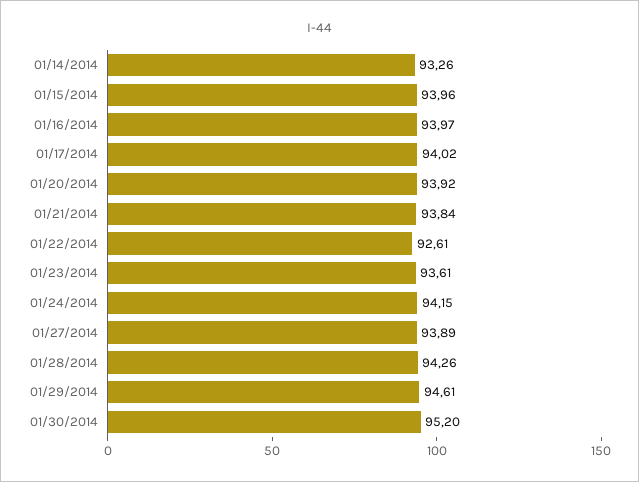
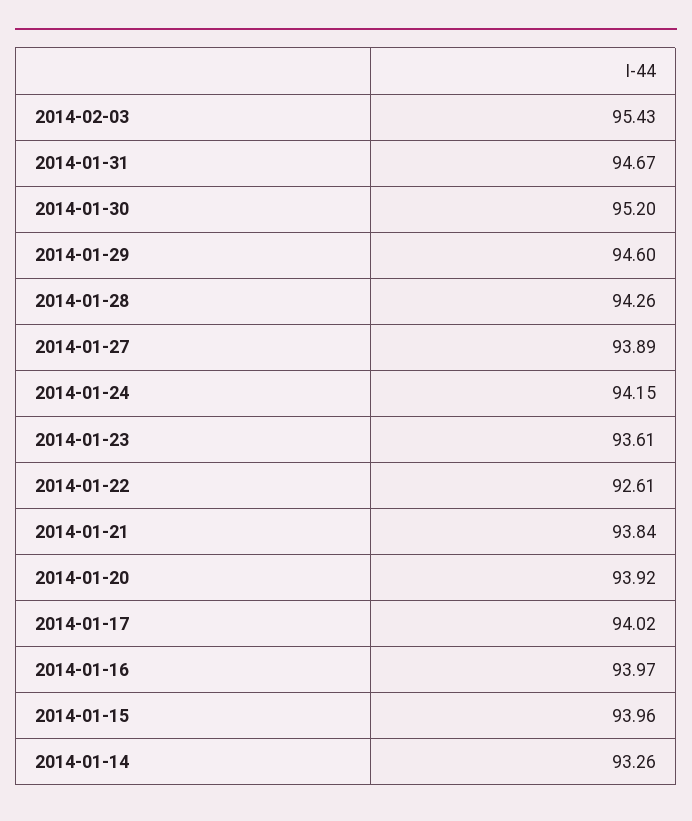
01/29/2014: 94.61 -> 94.6
2014-02-03: none -> 95.43
2014-01-31: none -> 94.67

